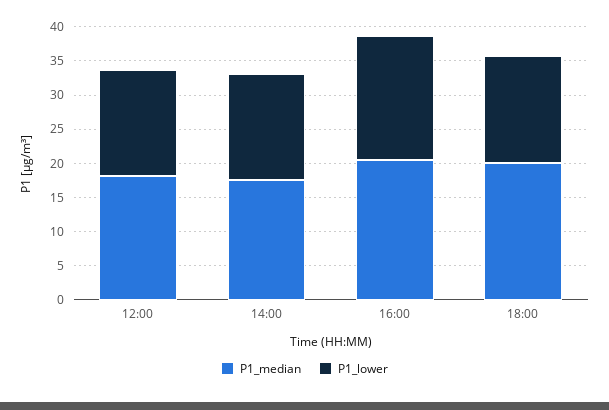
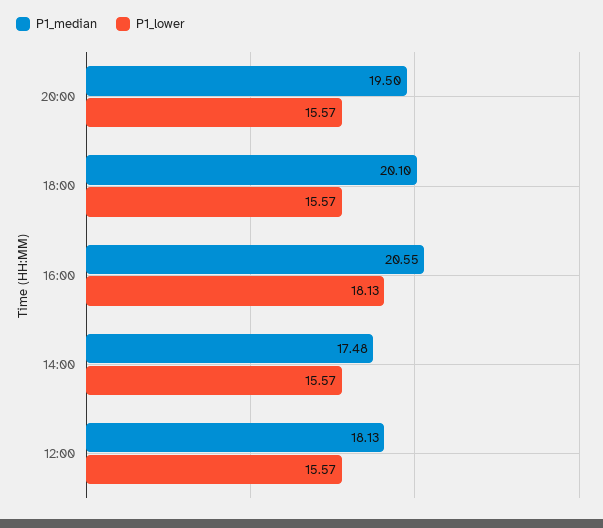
P1_median, 20:00: none -> 19.5
P1_lower, 20:00: none -> 15.57

